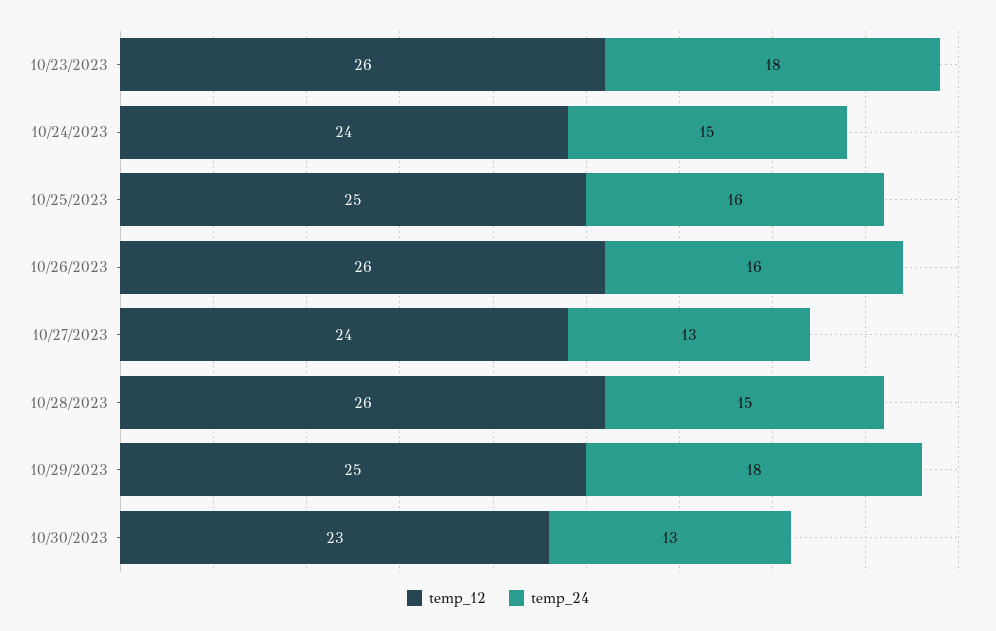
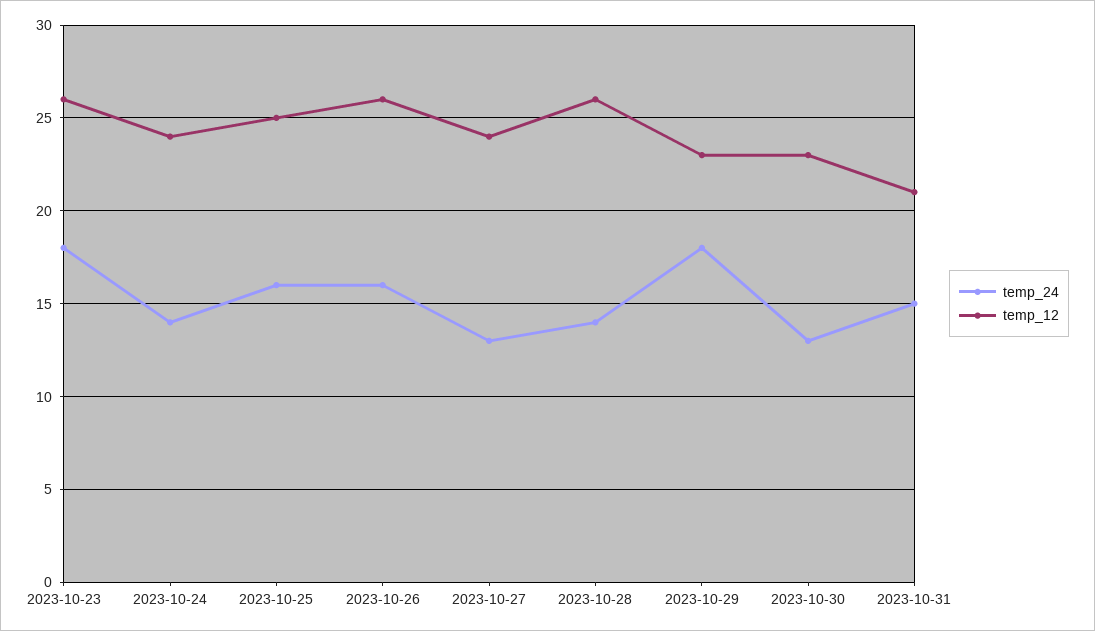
temp_24, 10/24/2023: 15 -> 14
temp_24, 10/28/2023: 15 -> 14
temp_12, 10/29/2023: 25 -> 23
temp_24, 2023-10-31: none -> 15
temp_12, 2023-10-31: none -> 21

